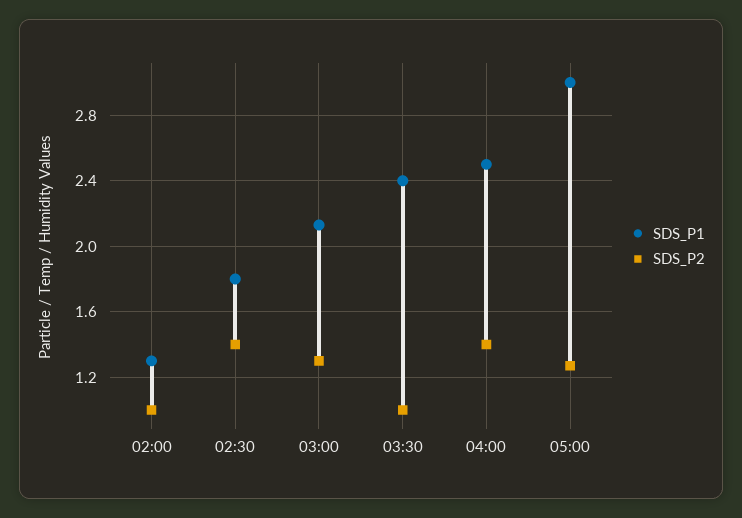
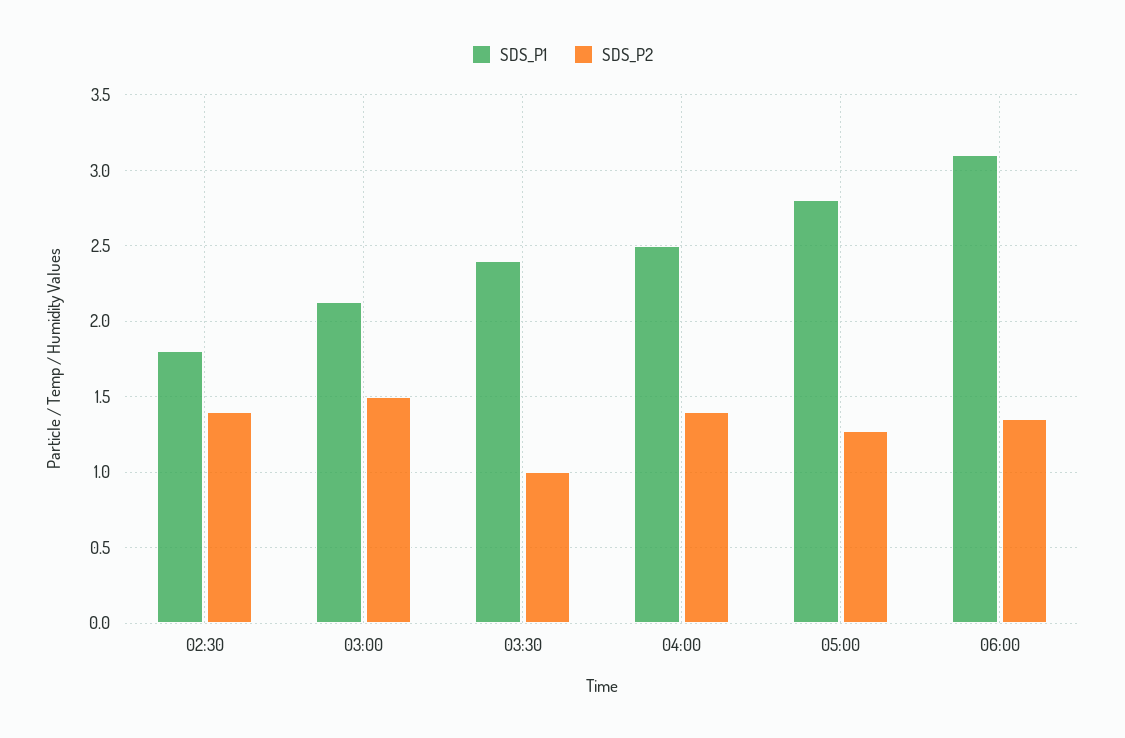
SDS_P1, 02:00: 1.3 -> none
SDS_P2, 02:00: 1 -> none
SDS_P2, 03:00: 1.3 -> 1.5
SDS_P1, 05:00: 3 -> 2.8
SDS_P1, 06:00: none -> 3.1
SDS_P2, 06:00: none -> 1.35

